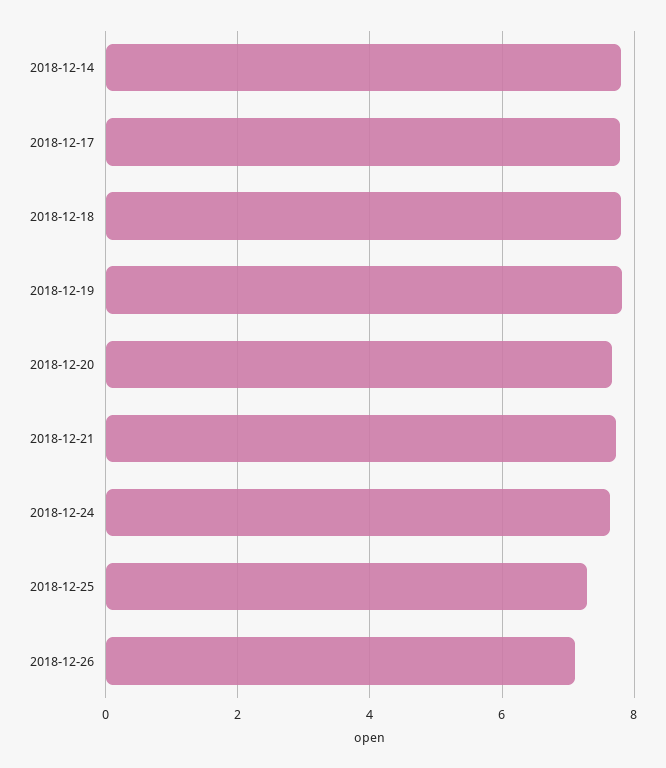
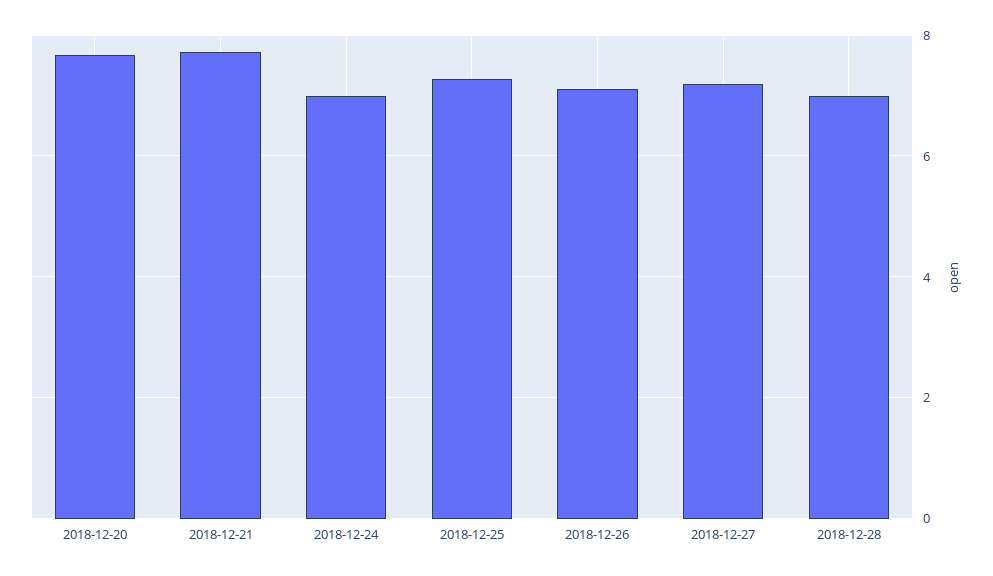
2018-12-14: 7.8 -> none
2018-12-17: 7.8 -> none
2018-12-18: 7.8 -> none
2018-12-19: 7.8 -> none
2018-12-24: 7.6 -> 7
2018-12-27: none -> 7.2
2018-12-28: none -> 7

